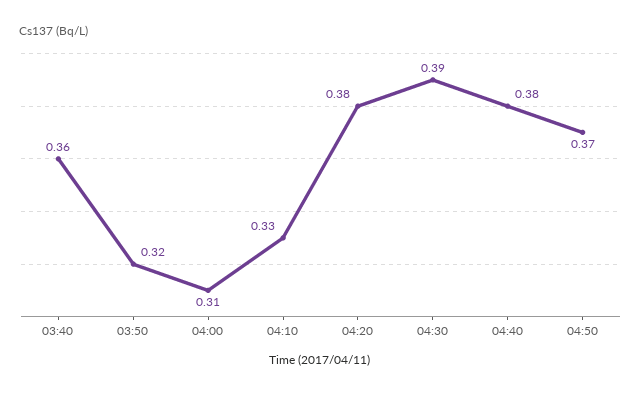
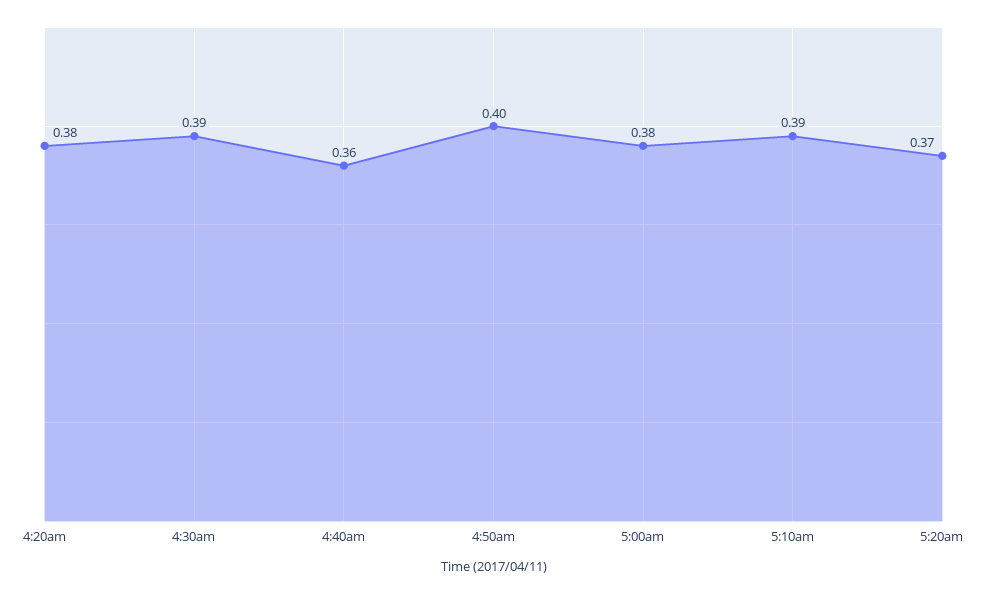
03:40: 0.36 -> none
03:50: 0.32 -> none
04:00: 0.31 -> none
04:10: 0.33 -> none
04:40: 0.38 -> 0.36
04:50: 0.37 -> 0.4
5:00am: none -> 0.38
5:10am: none -> 0.39
5:20am: none -> 0.37

